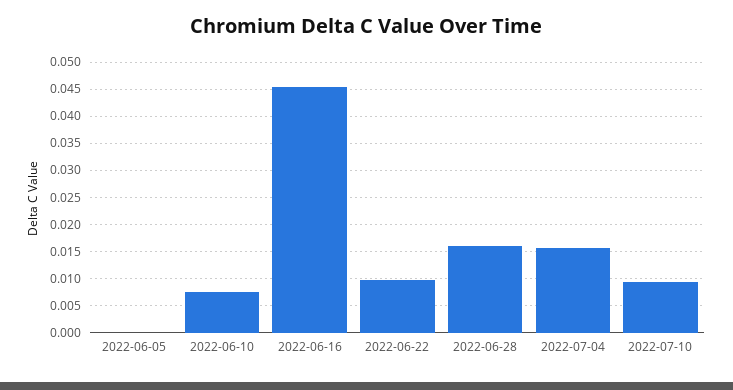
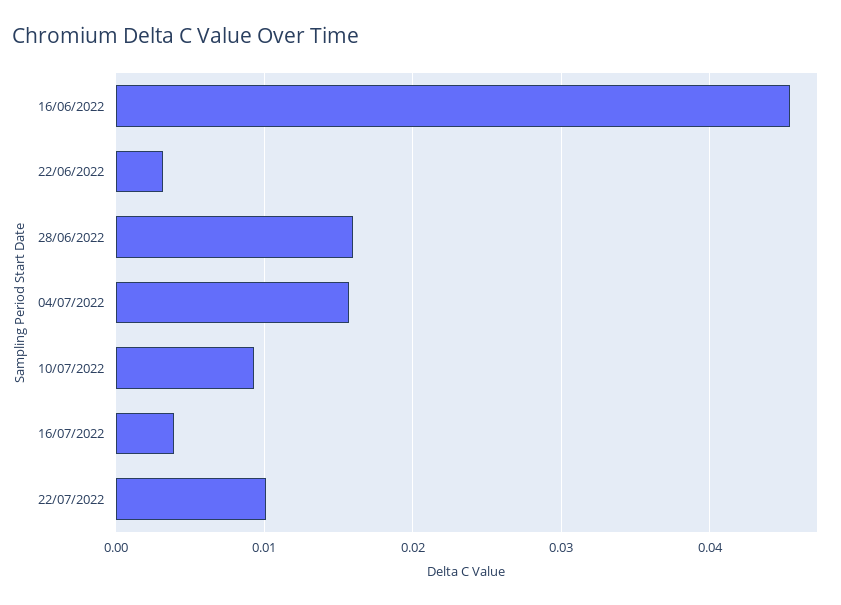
2022-06-05: 0 -> none
2022-06-10: 0.0075 -> none
2022-06-22: 0.01 -> 0.003
16/07/2022: none -> 0.004
22/07/2022: none -> 0.01

